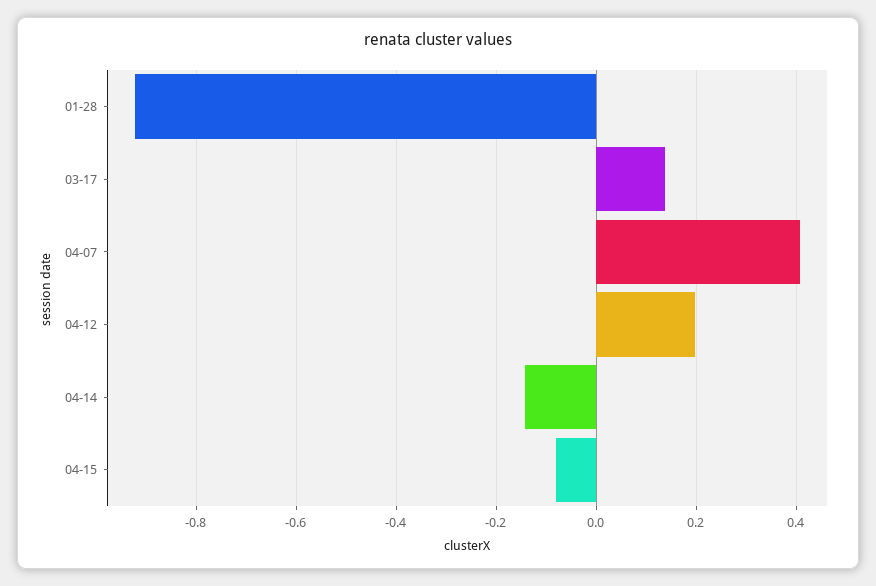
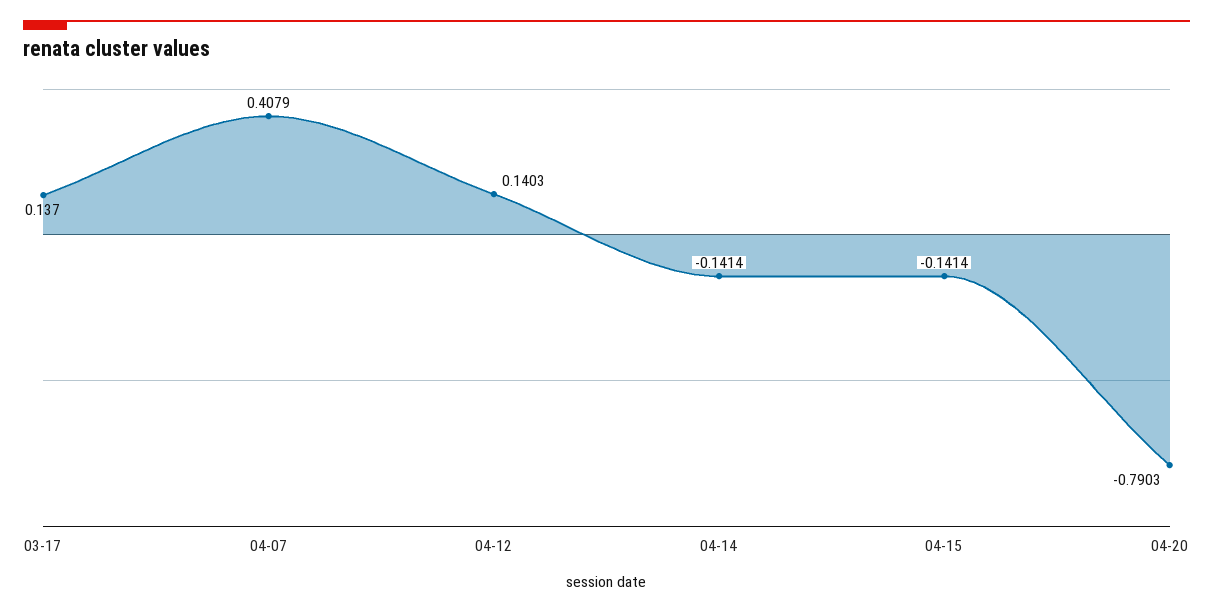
01-28: -0.92 -> none
04-12: 0.2 -> 0.1403
04-15: -0.08 -> -0.1414
04-20: none -> -0.7903

